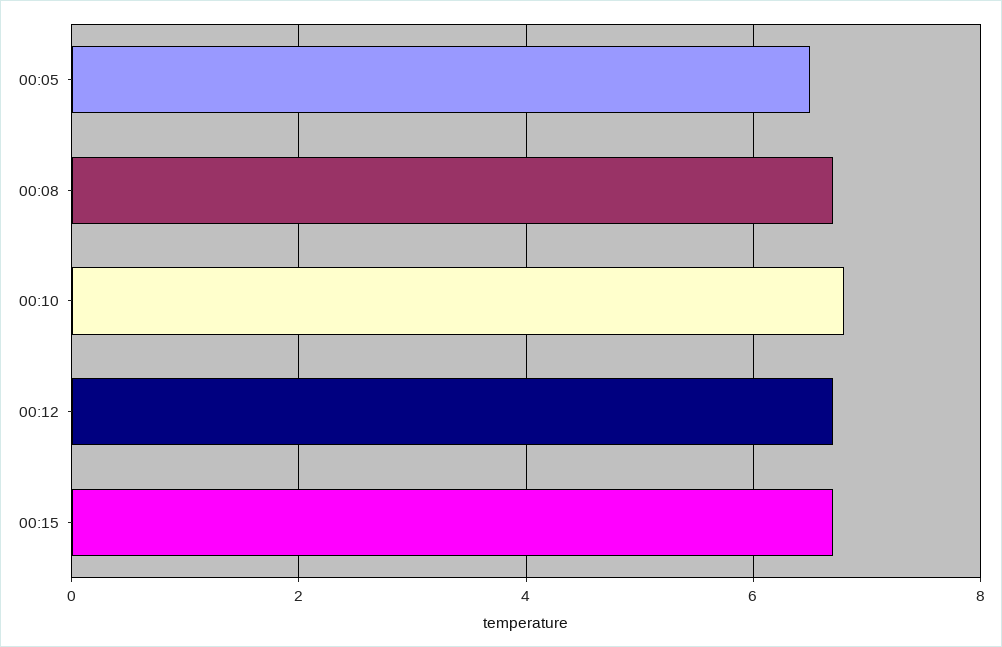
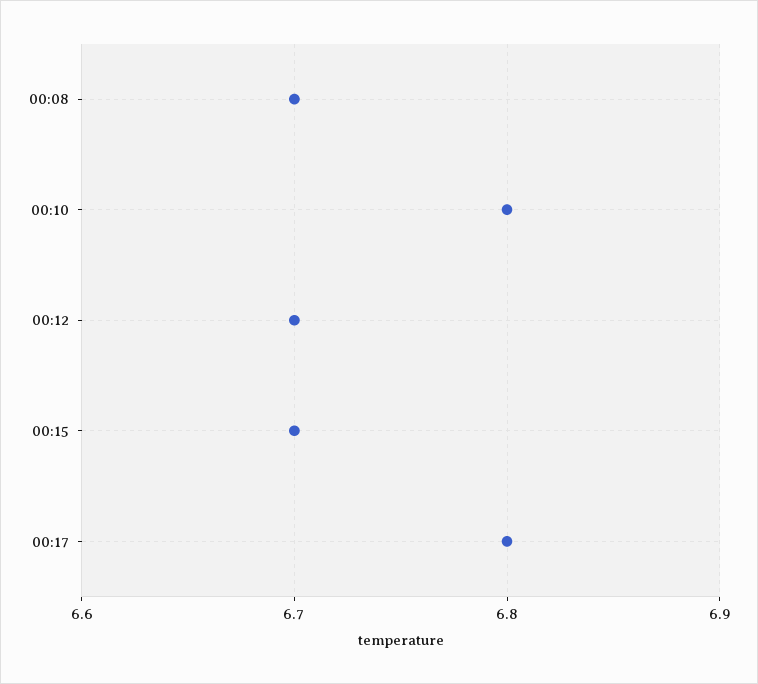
00:05: 6.5 -> none
00:17: none -> 6.8

